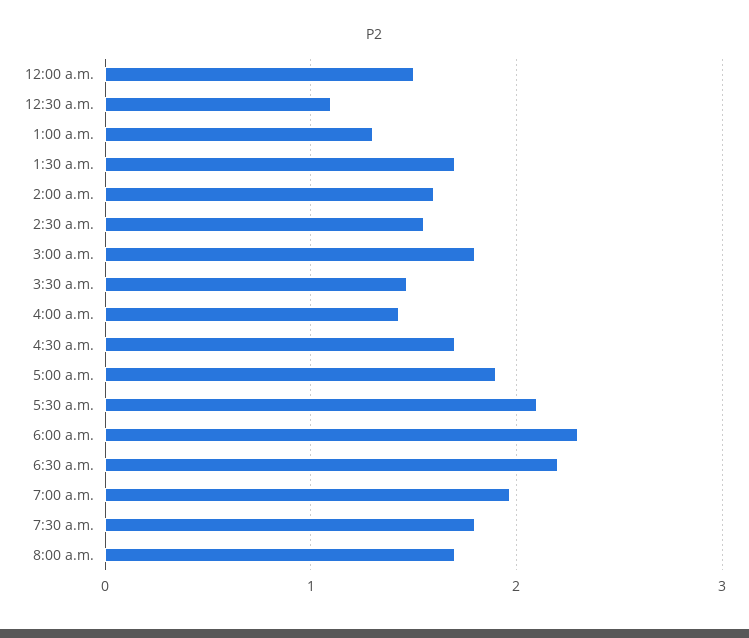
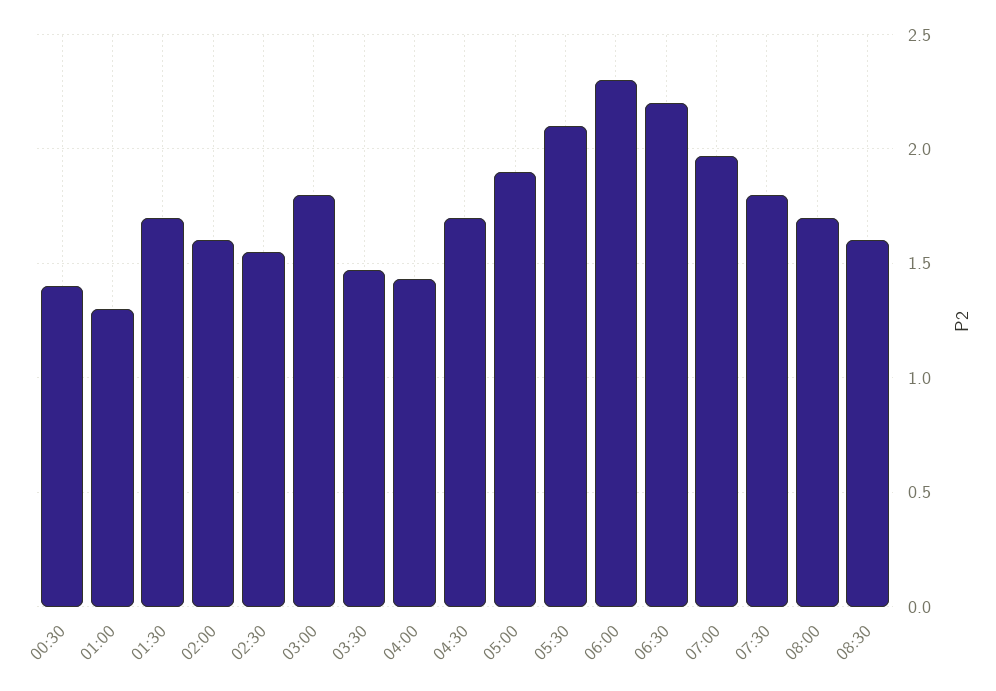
12:00 a.m.: 1.5 -> none
12:30 a.m.: 1.1 -> 1.4
08:30: none -> 1.6

